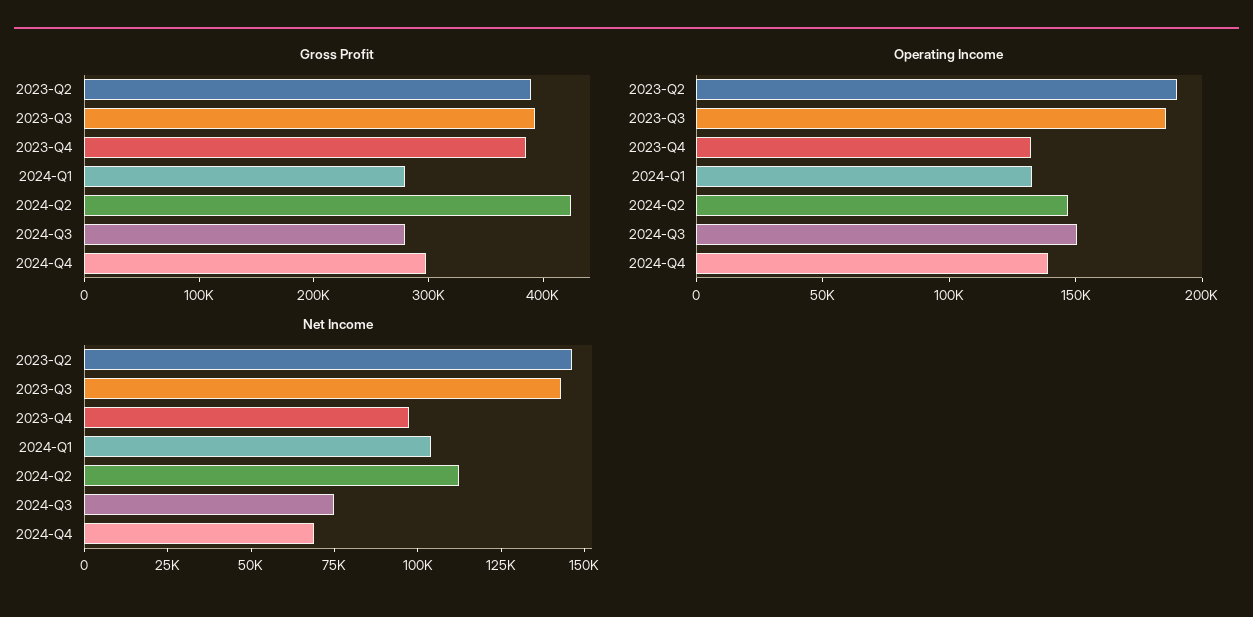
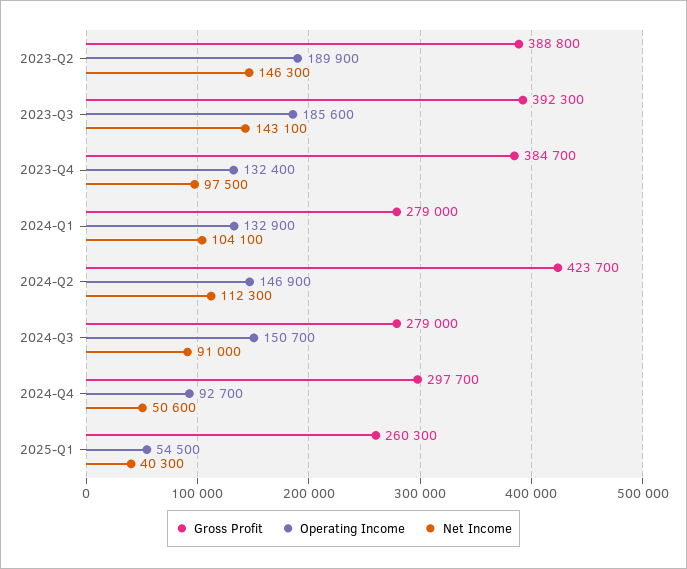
Operating Income, 2024-Q4: 140000 -> 92700
Net Income, 2024-Q3: 75000 -> 91000
Net Income, 2024-Q4: 70000 -> 50600
Gross Profit, 2025-Q1: none -> 260300
Operating Income, 2025-Q1: none -> 54500
Net Income, 2025-Q1: none -> 40300

